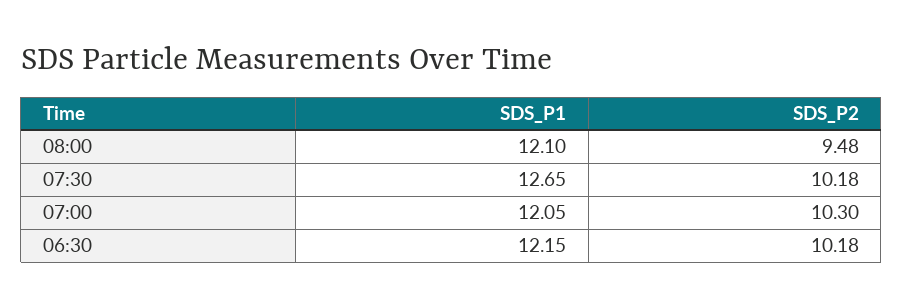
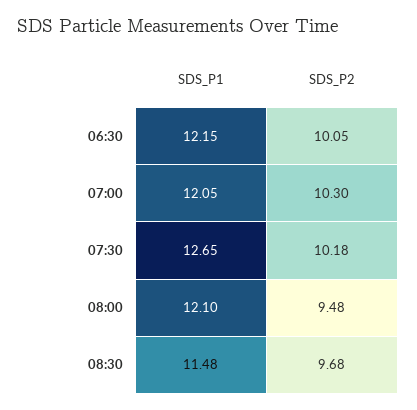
SDS_P2, 06:30: 10.18 -> 10.05
SDS_P1, 08:30: none -> 11.48
SDS_P2, 08:30: none -> 9.68

